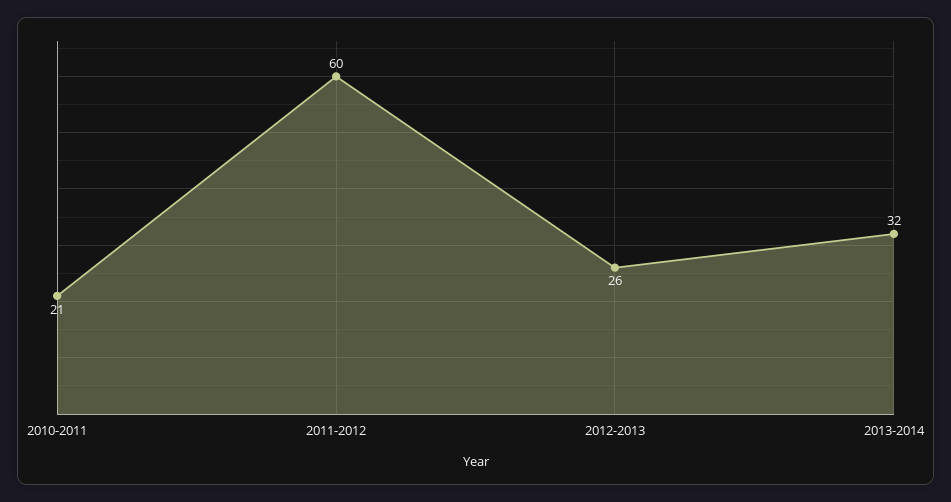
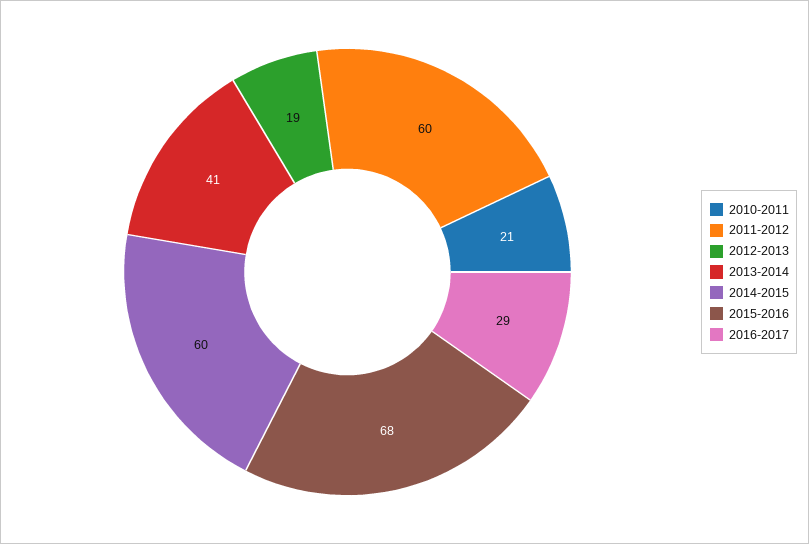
2012-2013: 26 -> 19
2013-2014: 32 -> 41
2014-2015: none -> 60
2015-2016: none -> 68
2016-2017: none -> 29

